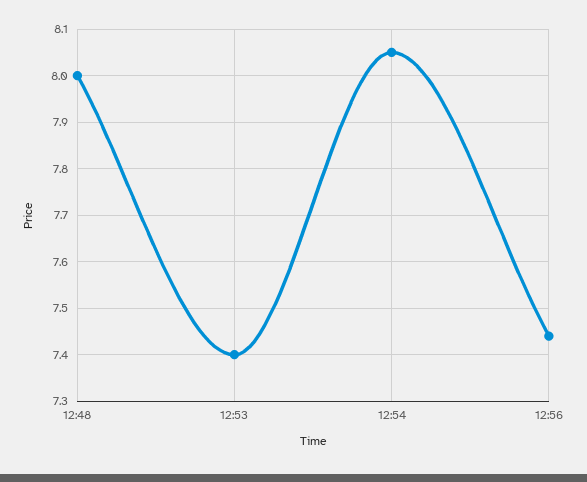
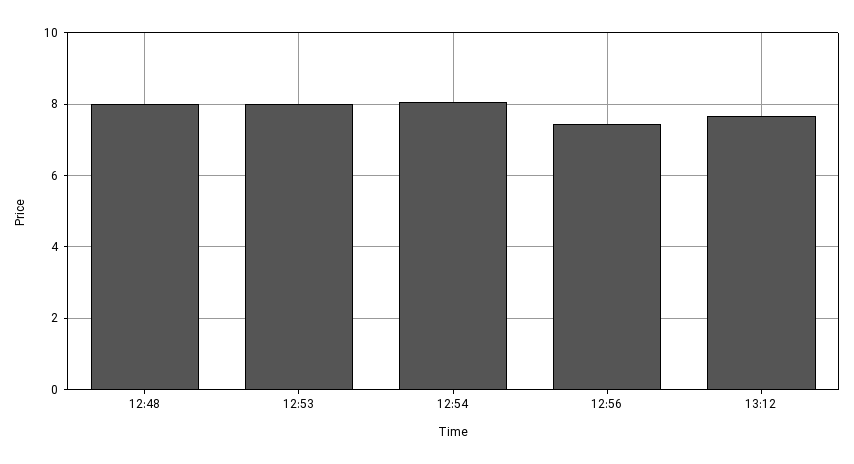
12:53: 7.4 -> 8
13:12: none -> 7.6

